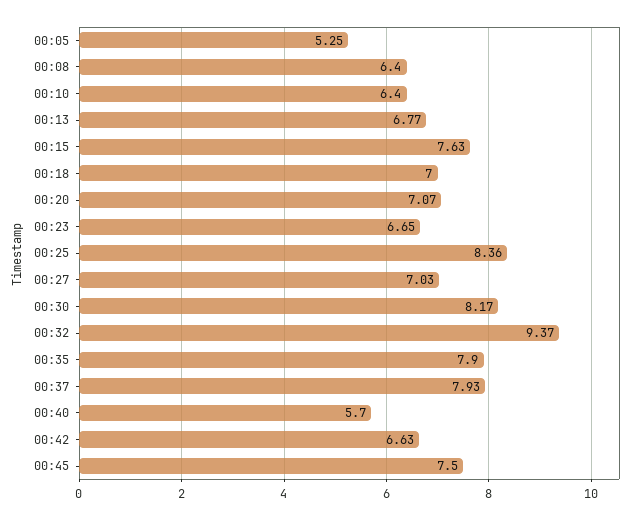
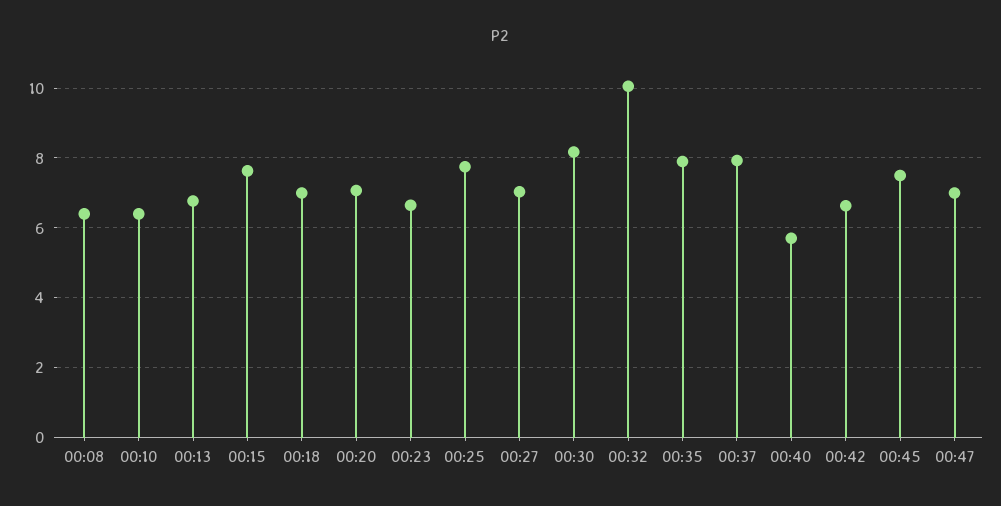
00:05: 5.25 -> none
00:25: 8.36 -> 7.8
00:32: 9.37 -> 10
00:47: none -> 7

